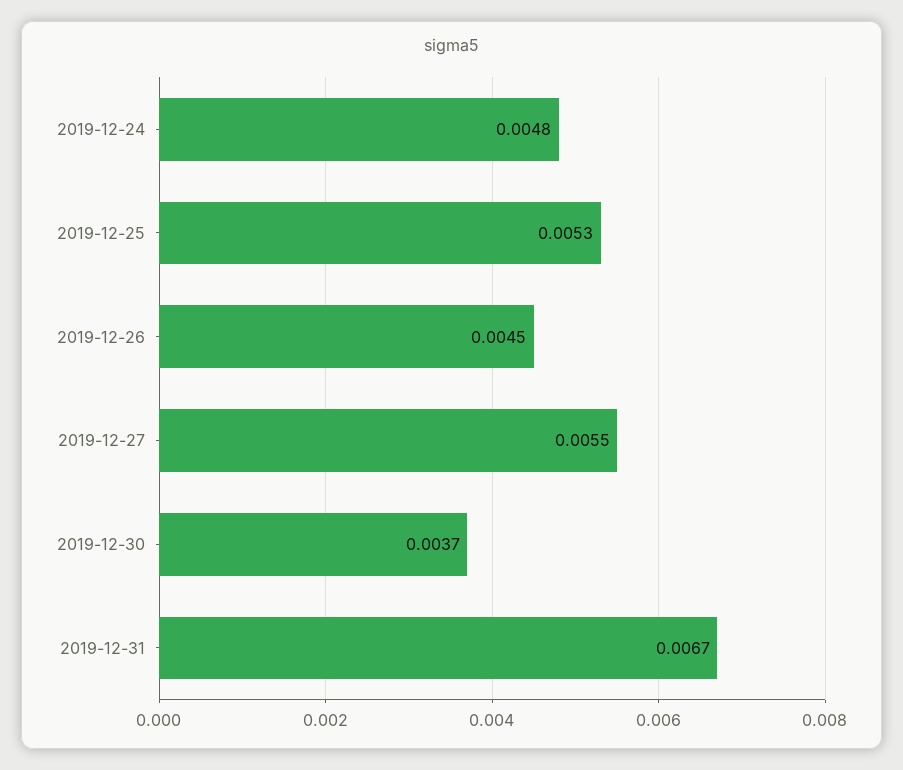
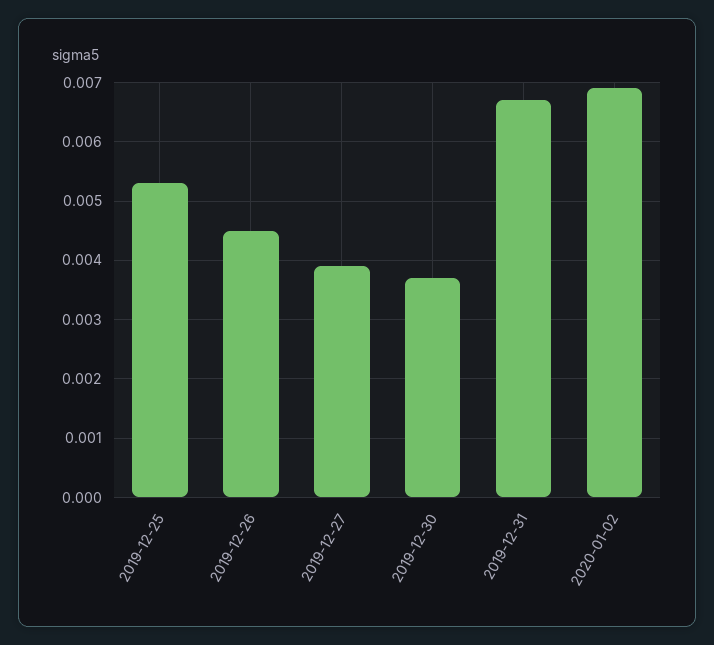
2019-12-24: 0.0048 -> none
2019-12-27: 0.0055 -> 0.004
2020-01-02: none -> 0.007

